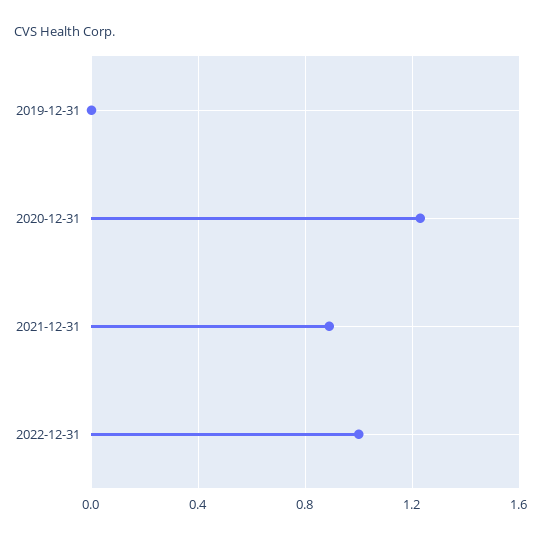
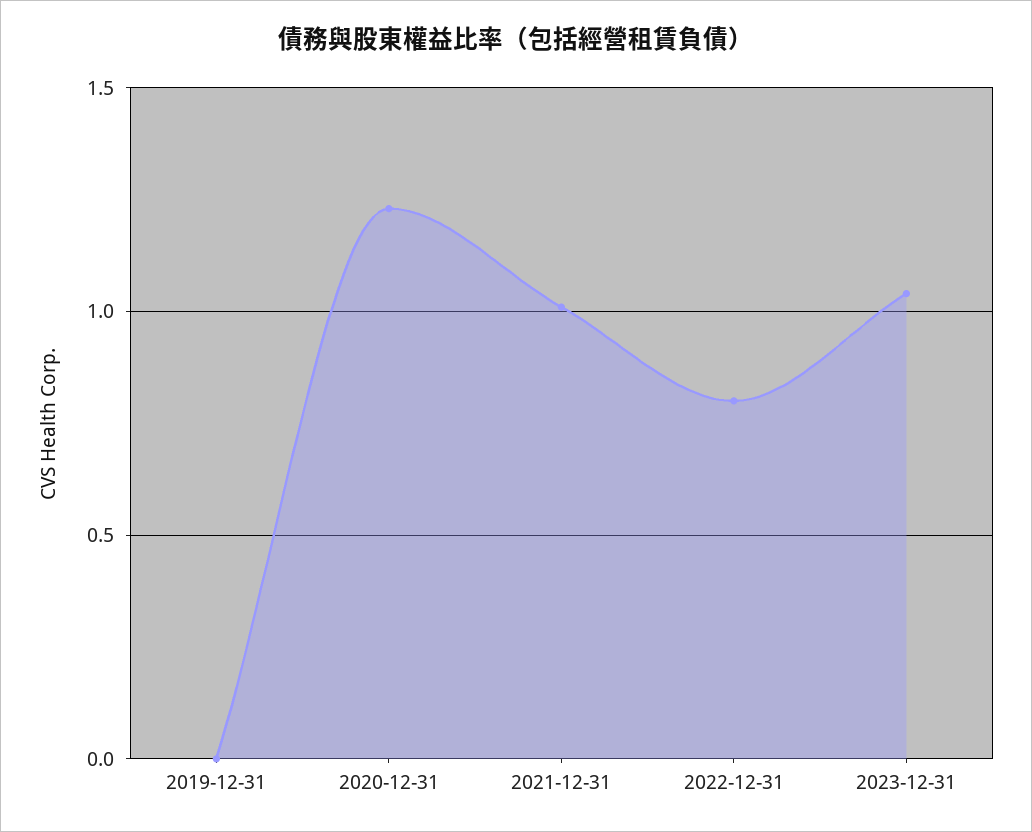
2021-12-31: 0.9 -> 1
2022-12-31: 1 -> 0.8
2023-12-31: none -> 1.05

